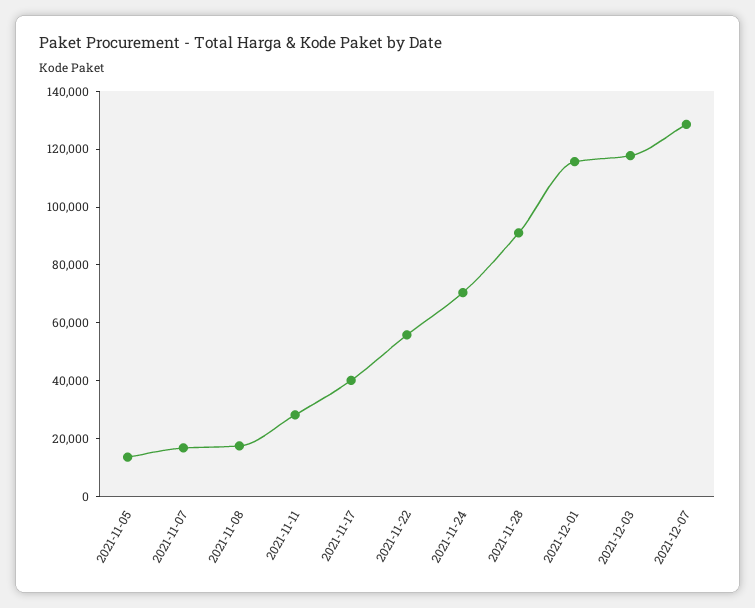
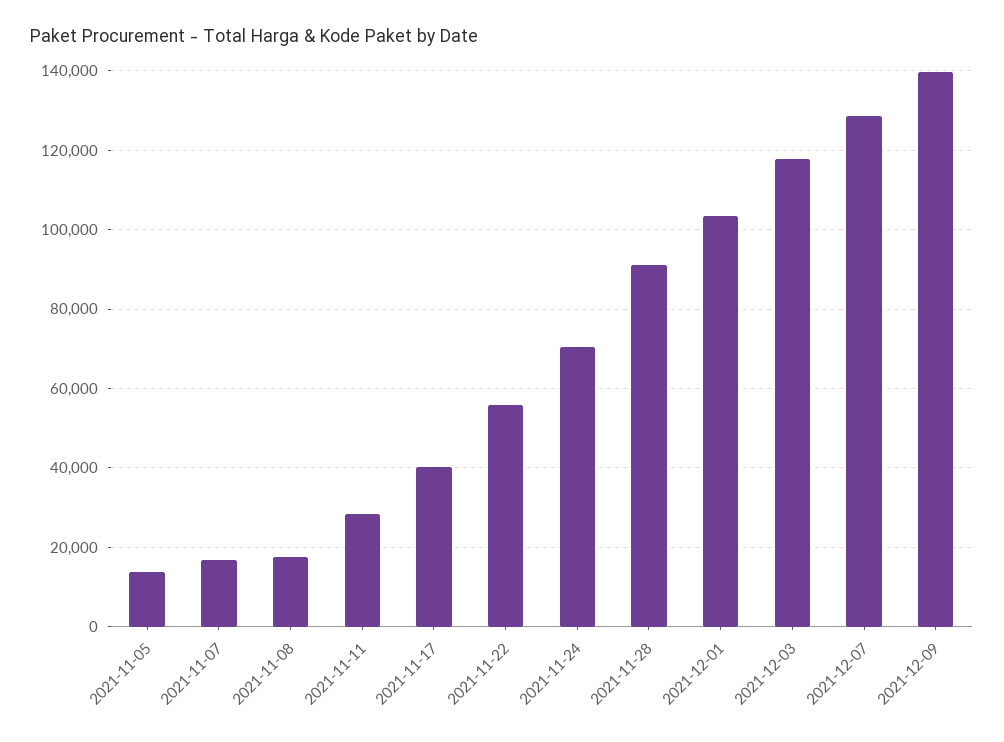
2021-12-01: 115000 -> 104000
2021-12-09: none -> 140000

